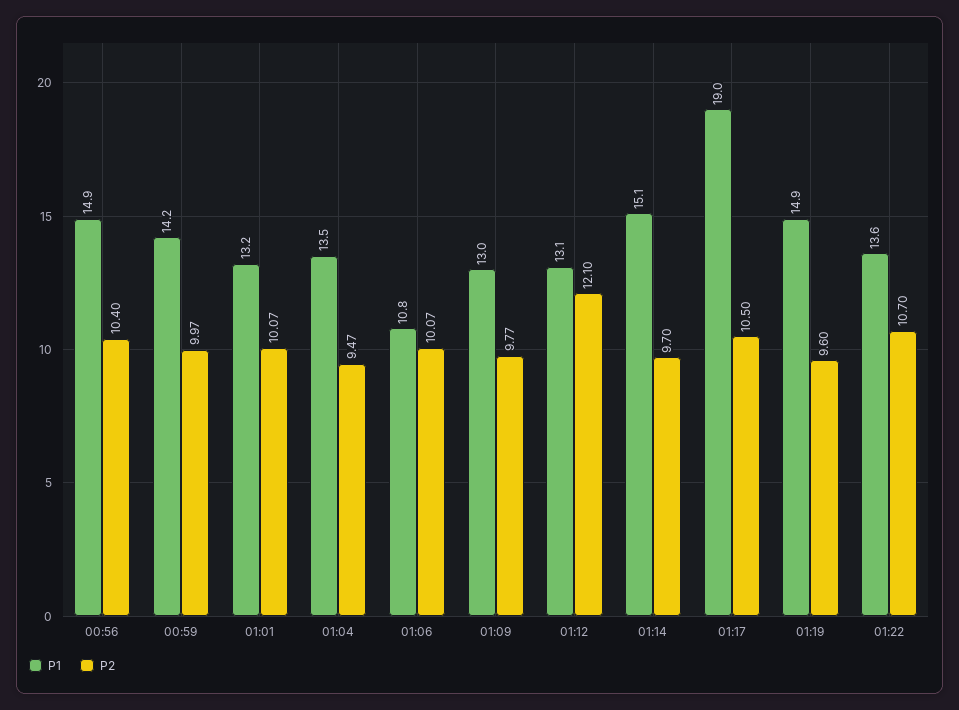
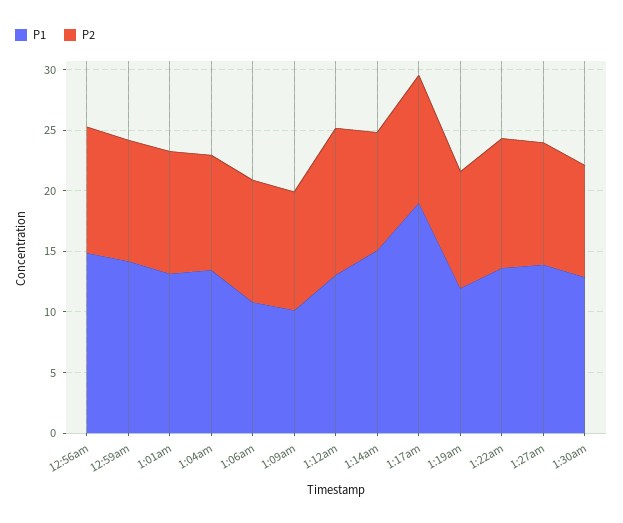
P1, 01:09: 13 -> 10
P1, 01:19: 14.9 -> 12
P1, 1:27am: none -> 14
P2, 1:27am: none -> 10
P1, 1:30am: none -> 13
P2, 1:30am: none -> 9

